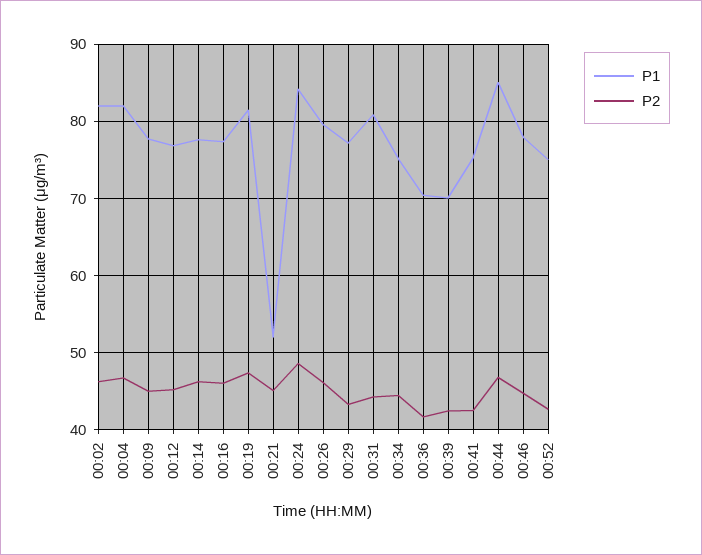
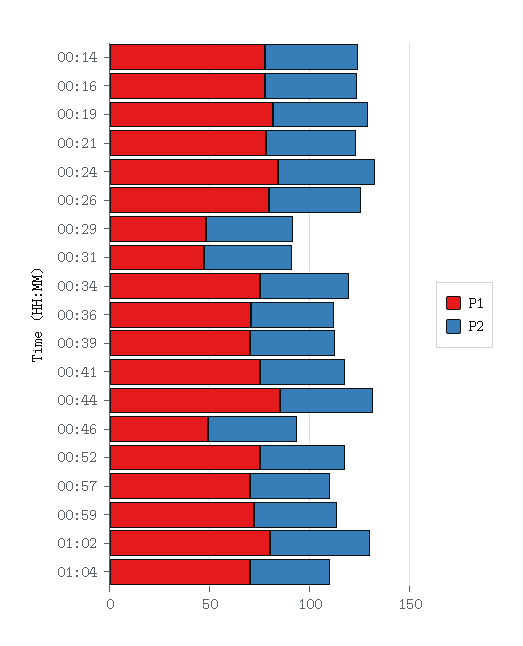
P1, 00:02: 82 -> none
P2, 00:02: 46 -> none
P1, 00:04: 82 -> none
P2, 00:04: 47 -> none
P1, 00:09: 78 -> none
P2, 00:09: 45 -> none
P1, 00:12: 77 -> none
P2, 00:12: 45 -> none
P1, 00:21: 52 -> 80
P1, 00:29: 77 -> 50
P1, 00:31: 81 -> 50
P1, 00:46: 78 -> 50
P1, 00:57: none -> 70
P2, 00:57: none -> 40
P1, 00:59: none -> 70
P2, 00:59: none -> 40
P1, 01:02: none -> 80
P2, 01:02: none -> 50
P1, 01:04: none -> 70
P2, 01:04: none -> 40

